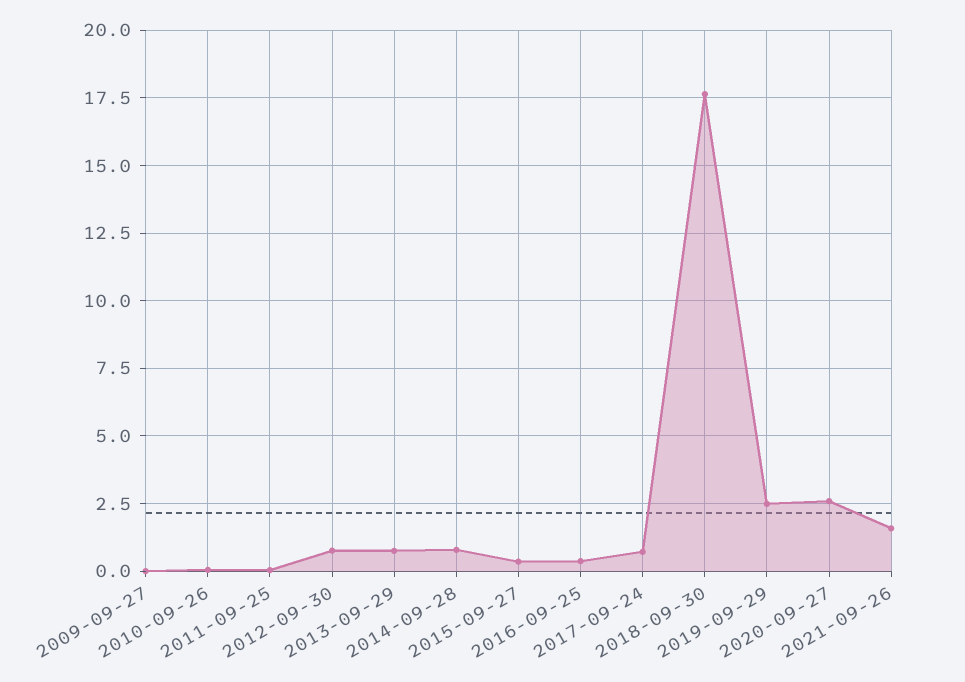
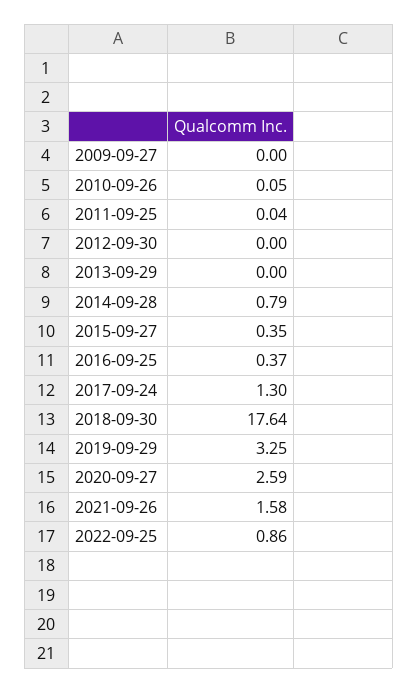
2012-09-30: 0.75 -> 0
2013-09-29: 0.75 -> 0
2017-09-24: 0.75 -> 1.3
2019-09-29: 2.5 -> 3.25
2022-09-25: none -> 0.86

